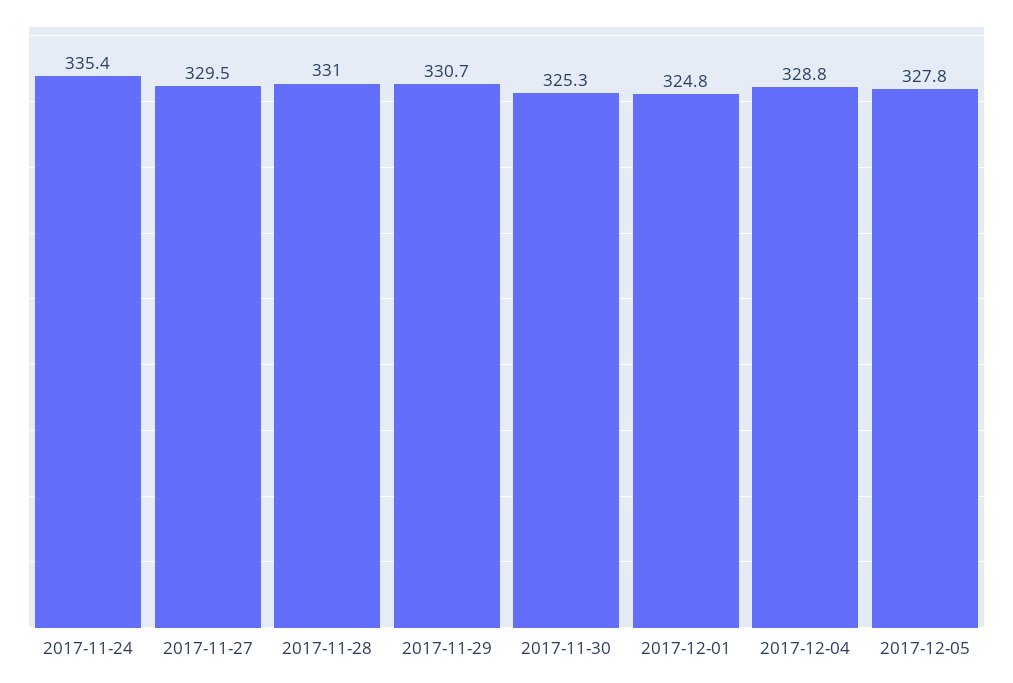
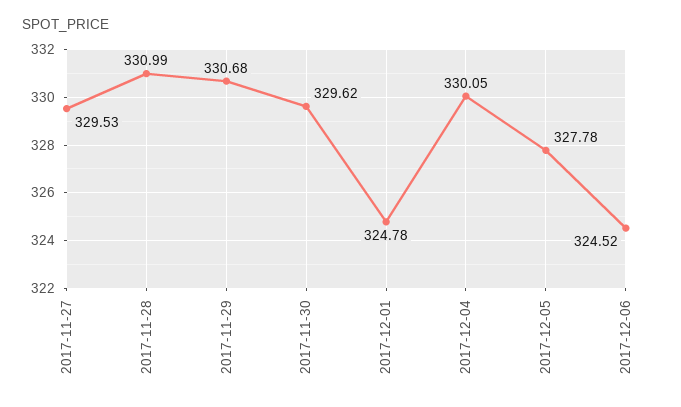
2017-11-24: 335.4 -> none
2017-11-30: 325.3 -> 329.62
2017-12-04: 328.8 -> 330.05
2017-12-06: none -> 324.52

